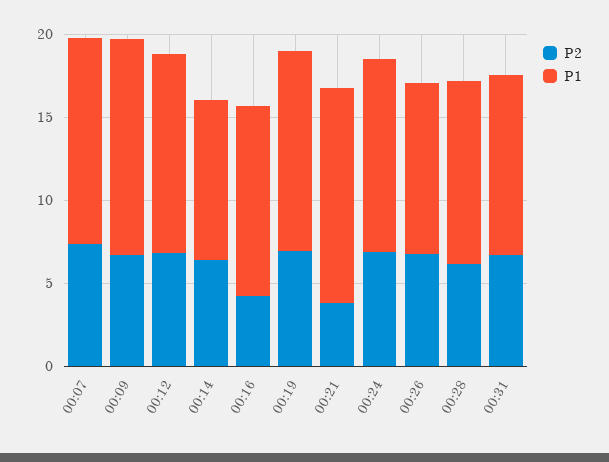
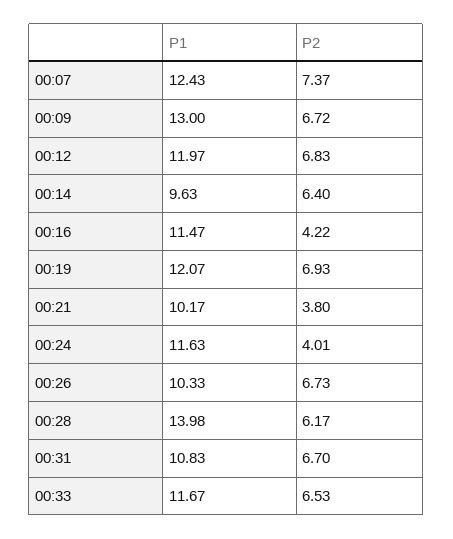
P1, 00:21: 13 -> 10.17
P2, 00:24: 7 -> 4.01
P1, 00:28: 11 -> 13.98
P1, 00:33: none -> 11.67
P2, 00:33: none -> 6.53

